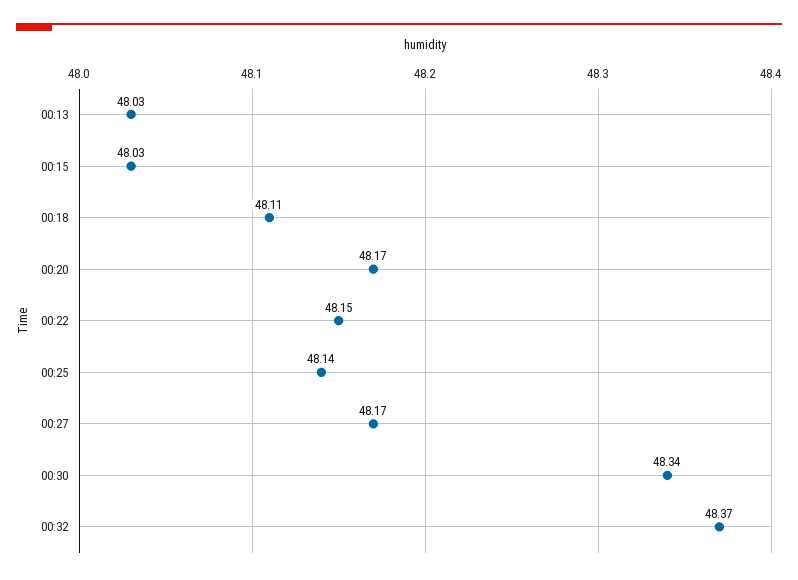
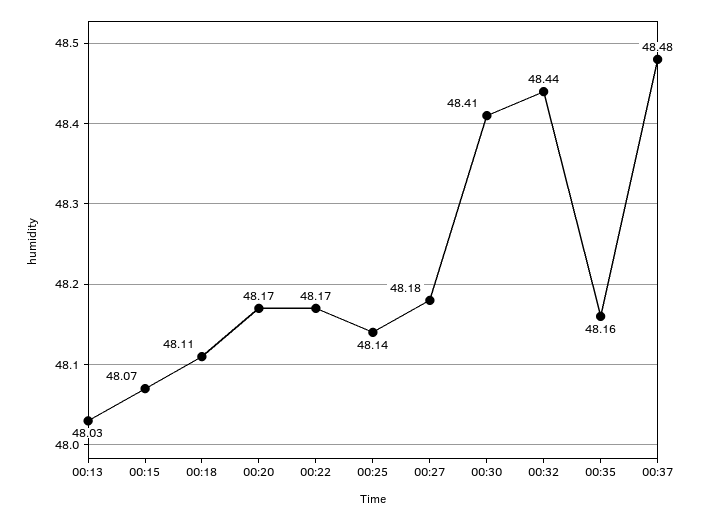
00:15: 48.03 -> 48.07
00:22: 48.15 -> 48.17
00:27: 48.17 -> 48.18
00:30: 48.34 -> 48.41
00:32: 48.37 -> 48.44
00:35: none -> 48.16
00:37: none -> 48.48

